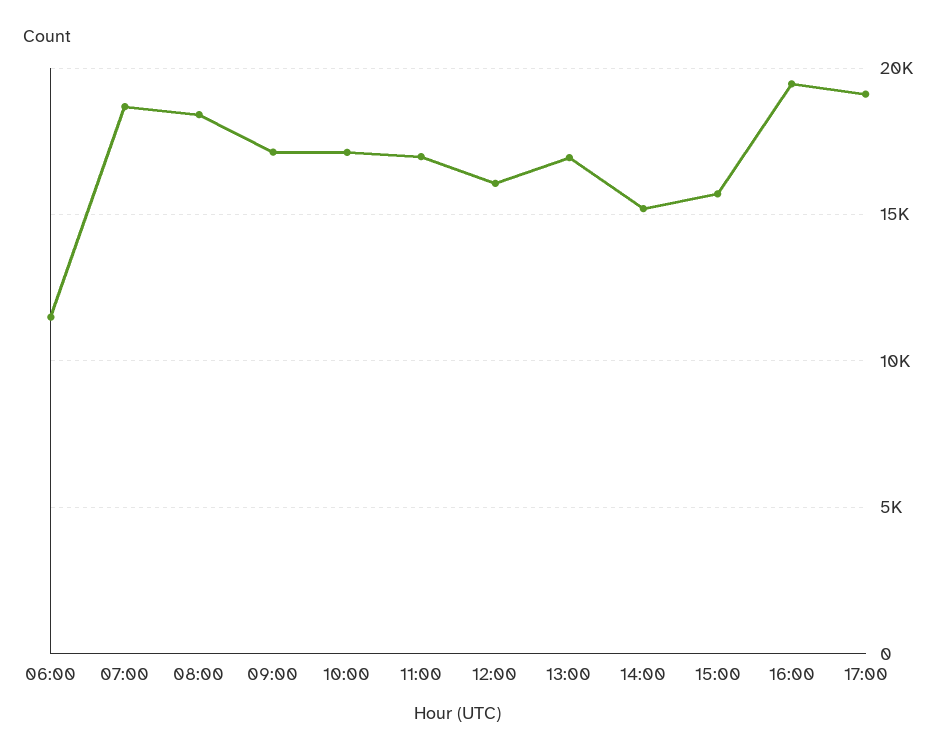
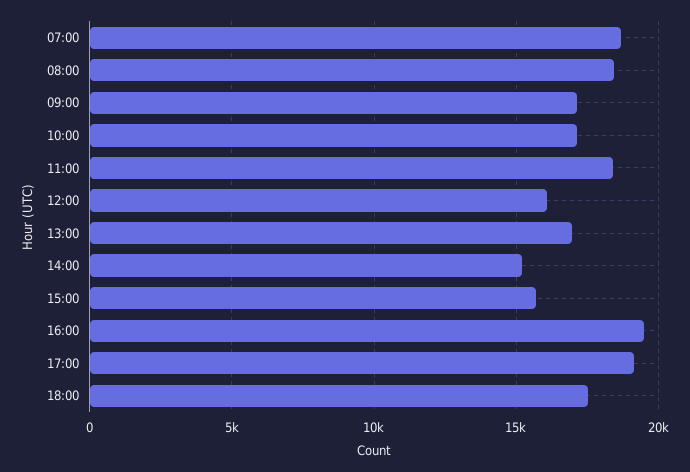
06:00: 11500 -> none
11:00: 17000 -> 18500
18:00: none -> 17500

